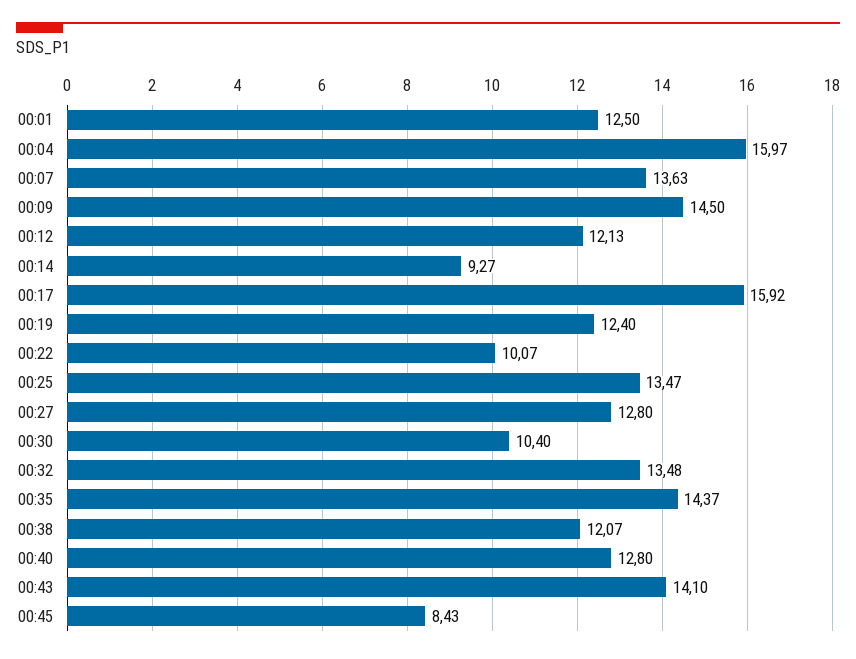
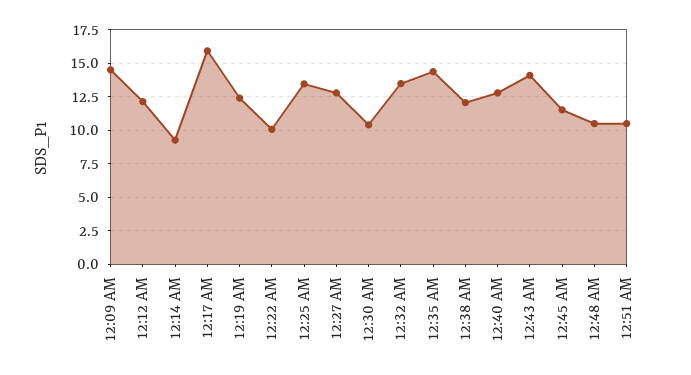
00:01: 12.5 -> none
00:04: 15.97 -> none
00:07: 13.63 -> none
00:45: 8.43 -> 11.5
12:48 AM: none -> 10.5
12:51 AM: none -> 10.5

